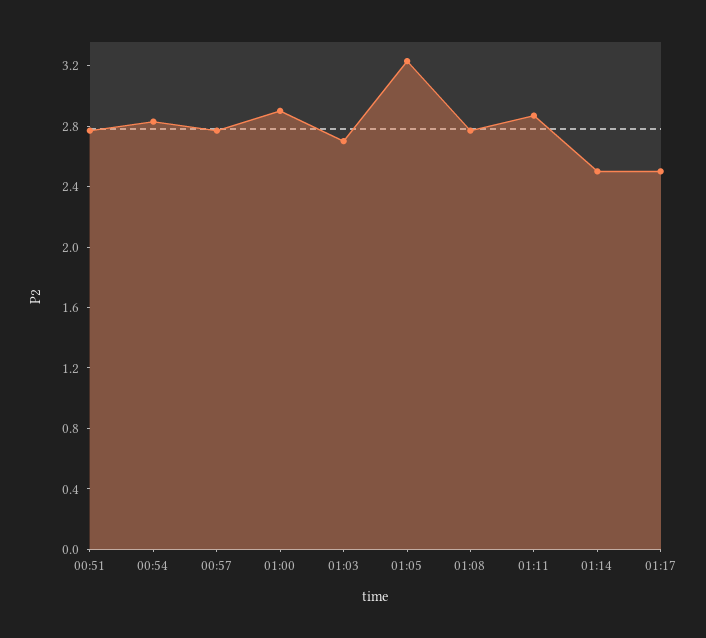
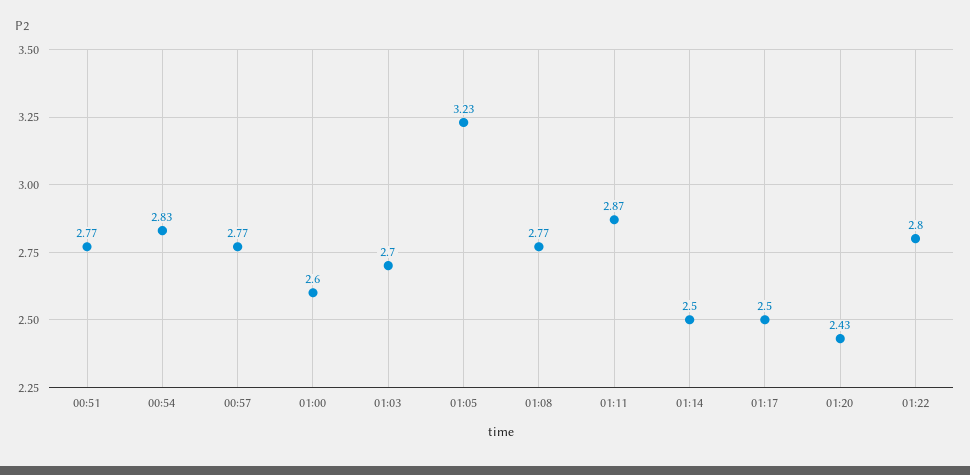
01:00: 2.9 -> 2.6
01:20: none -> 2.43
01:22: none -> 2.8

